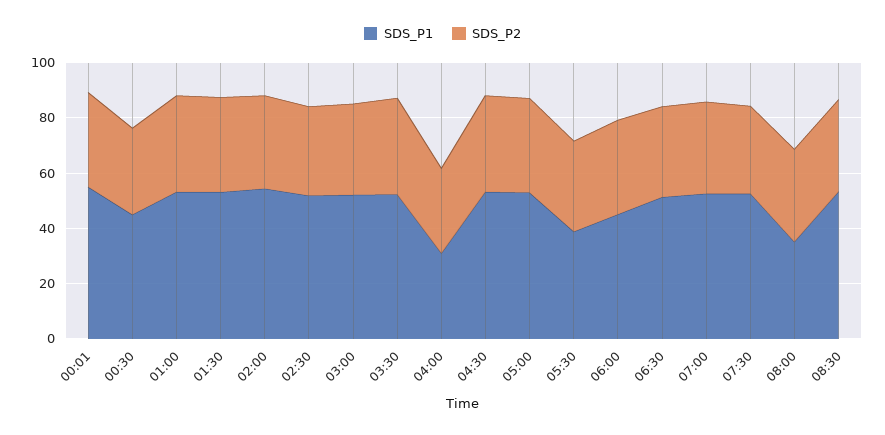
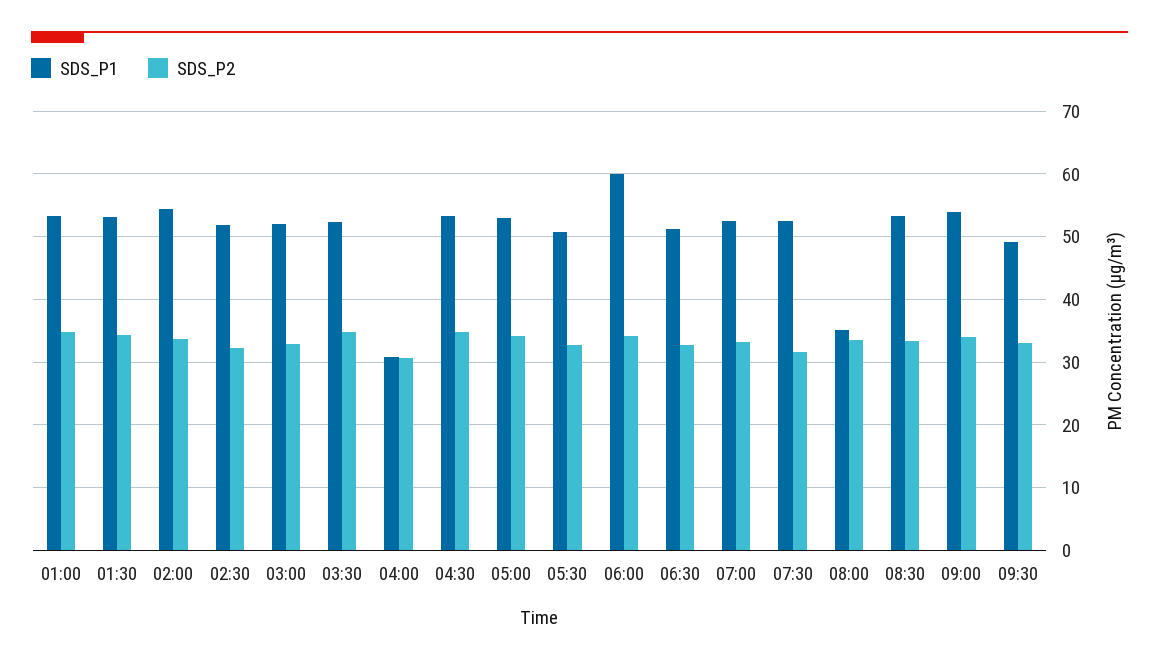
SDS_P1, 00:01: 55 -> none
SDS_P2, 00:01: 35 -> none
SDS_P1, 00:30: 45 -> none
SDS_P2, 00:30: 30 -> none
SDS_P1, 05:30: 40 -> 51
SDS_P1, 06:00: 45 -> 60
SDS_P1, 09:00: none -> 54
SDS_P2, 09:00: none -> 34
SDS_P1, 09:30: none -> 49
SDS_P2, 09:30: none -> 33

